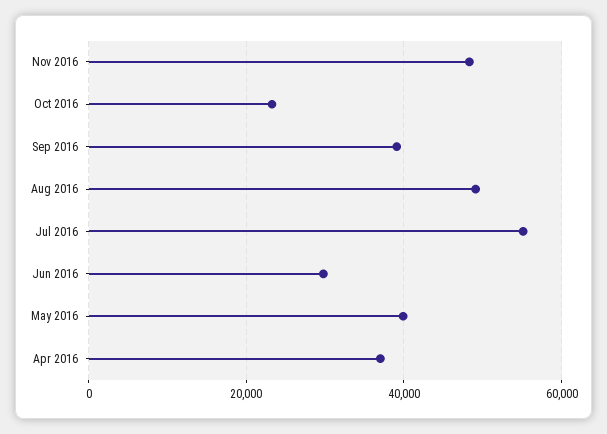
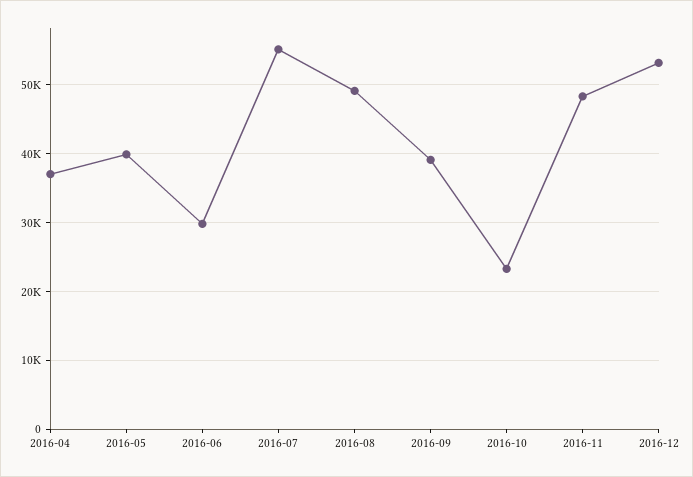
2016-12: none -> 53000

